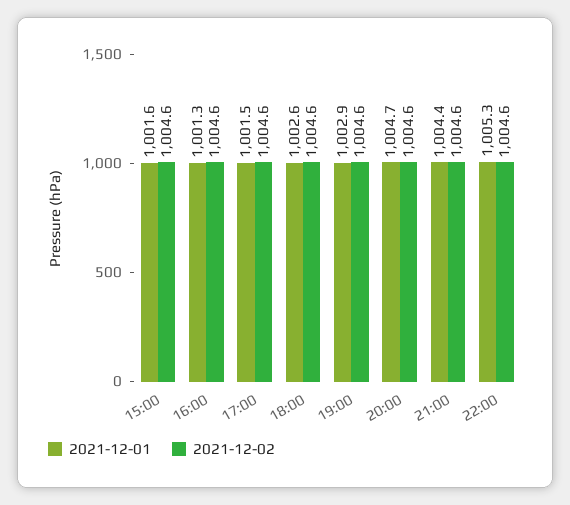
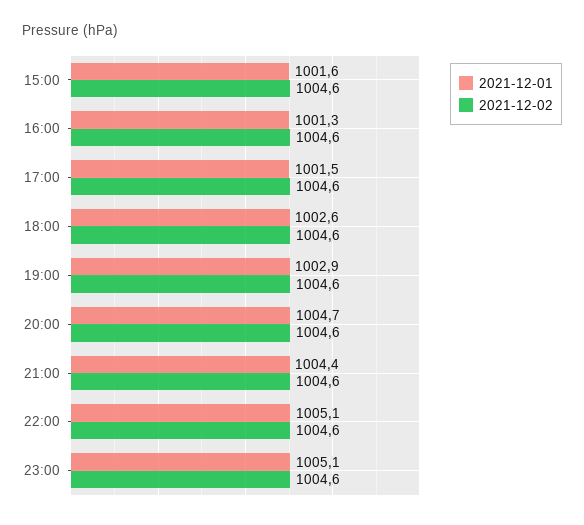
2021-12-01, 22:00: 1005.3 -> 1005.1
2021-12-01, 23:00: none -> 1005.1
2021-12-02, 23:00: none -> 1004.6

